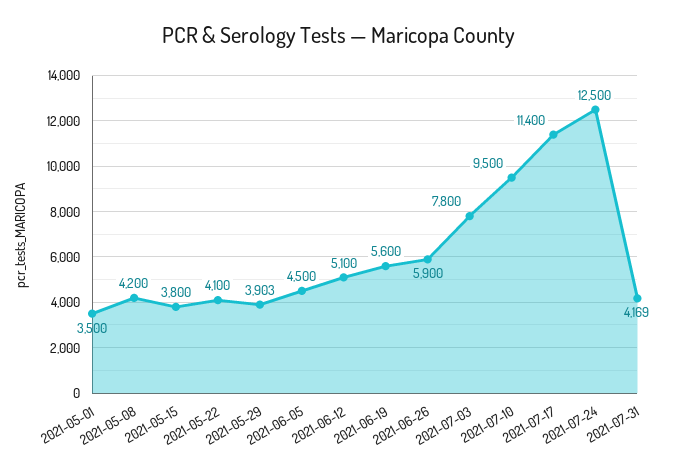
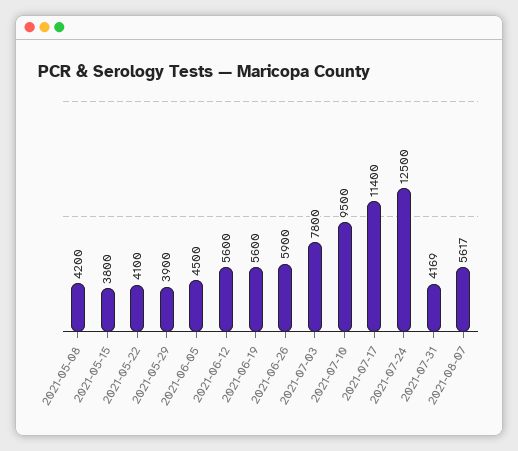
2021-05-01: 3500 -> none
2021-05-29: 3903 -> 3900
2021-06-12: 5100 -> 5600
2021-08-07: none -> 5617

